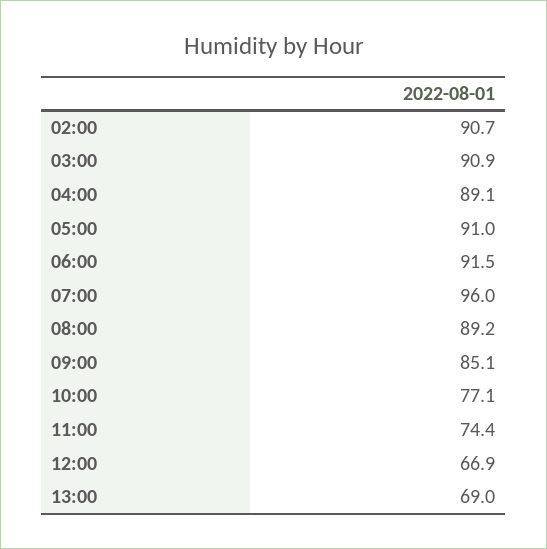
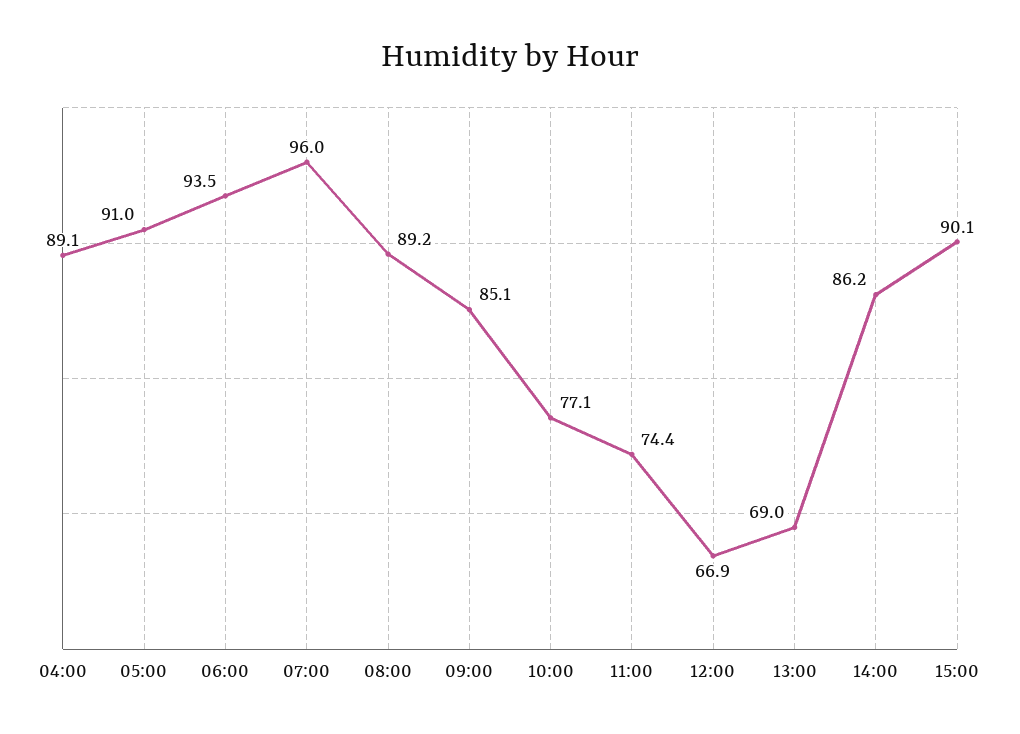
02:00: 90.7 -> none
03:00: 90.9 -> none
06:00: 91.5 -> 93.5
14:00: none -> 86.2
15:00: none -> 90.1

